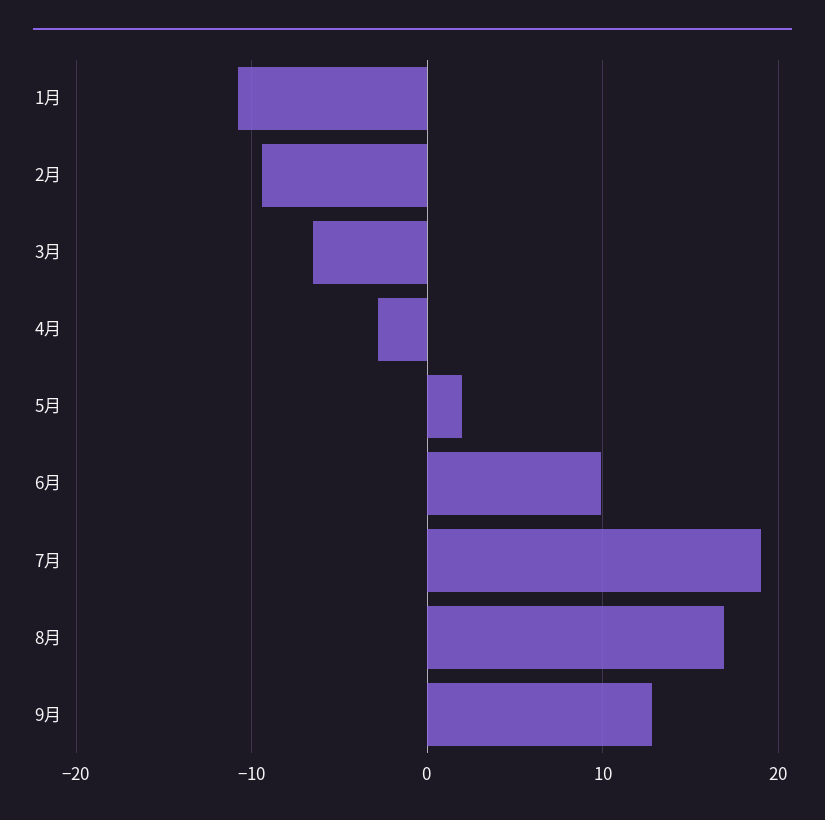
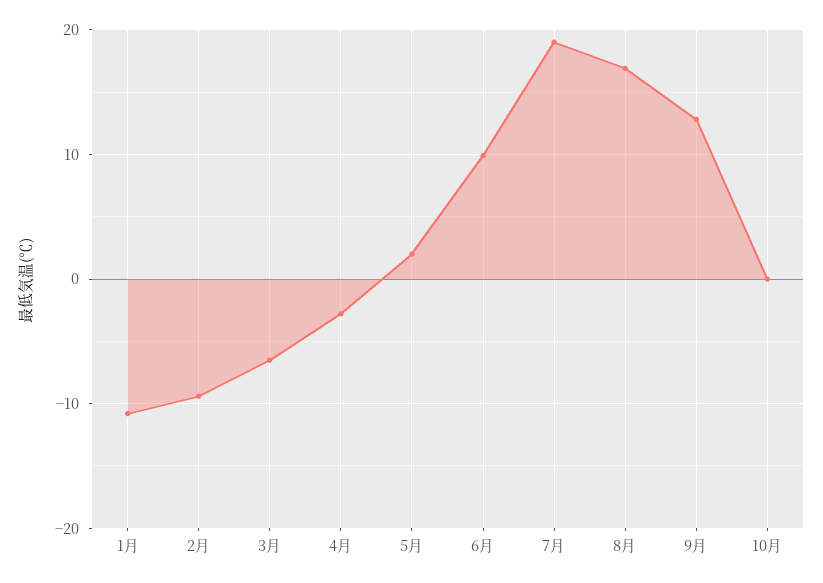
10月: none -> 0

